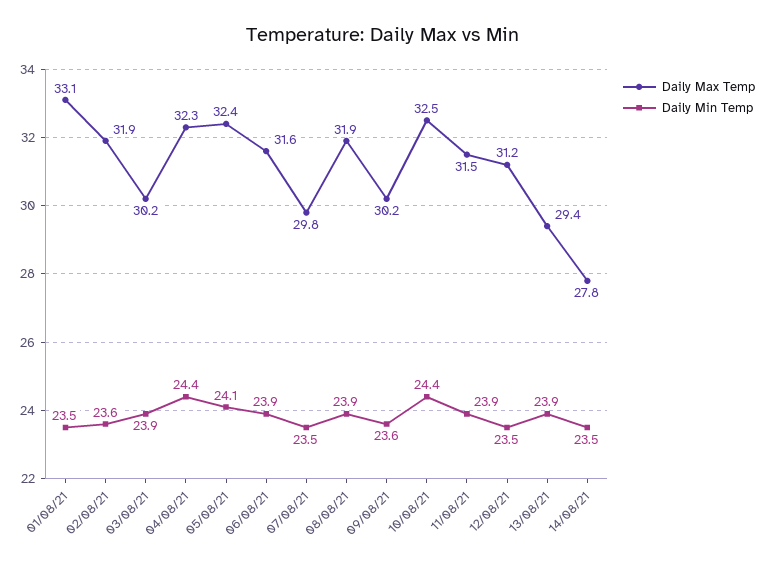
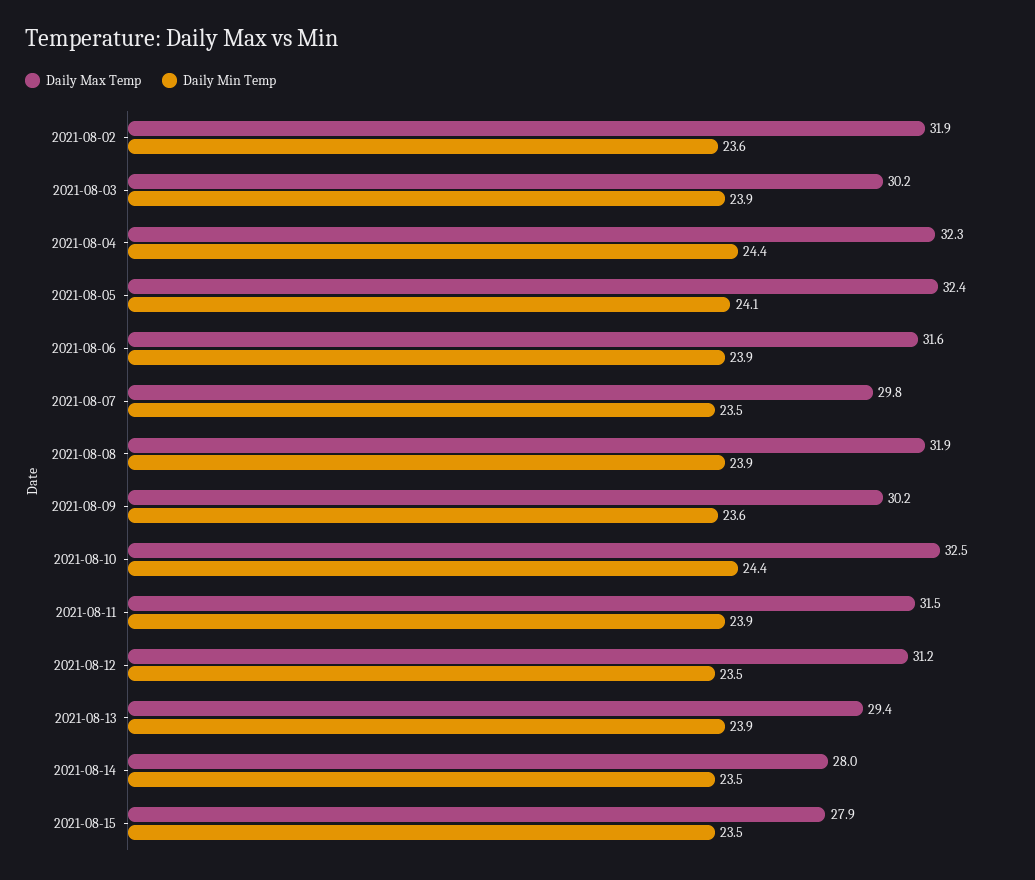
Daily Max Temp, 01/08/21: 33.1 -> none
Daily Min Temp, 01/08/21: 23.5 -> none
Daily Max Temp, 14/08/21: 27.8 -> 28
Daily Max Temp, 2021-08-15: none -> 27.9
Daily Min Temp, 2021-08-15: none -> 23.5

